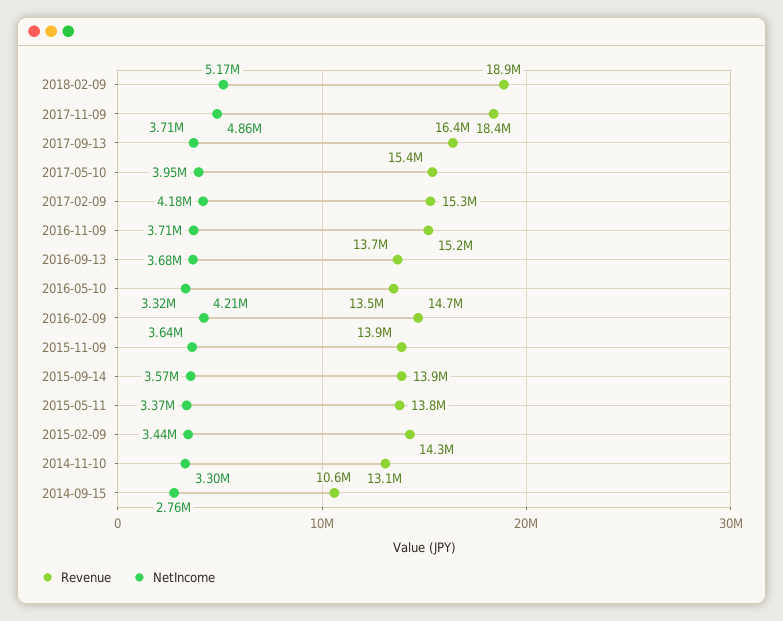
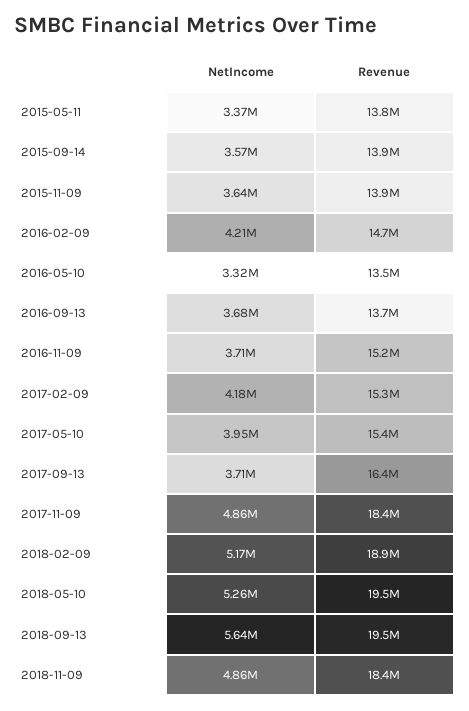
Revenue, 2015-02-09: 14300000 -> none
NetIncome, 2015-02-09: 3440000 -> none
Revenue, 2014-11-10: 13100000 -> none
NetIncome, 2014-11-10: 3300000 -> none
Revenue, 2014-09-15: 10600000 -> none
NetIncome, 2014-09-15: 2760000 -> none
NetIncome, 2018-05-10: none -> 5260000
Revenue, 2018-05-10: none -> 19500000
NetIncome, 2018-09-13: none -> 5640000
Revenue, 2018-09-13: none -> 19500000
NetIncome, 2018-11-09: none -> 4860000
Revenue, 2018-11-09: none -> 18400000

